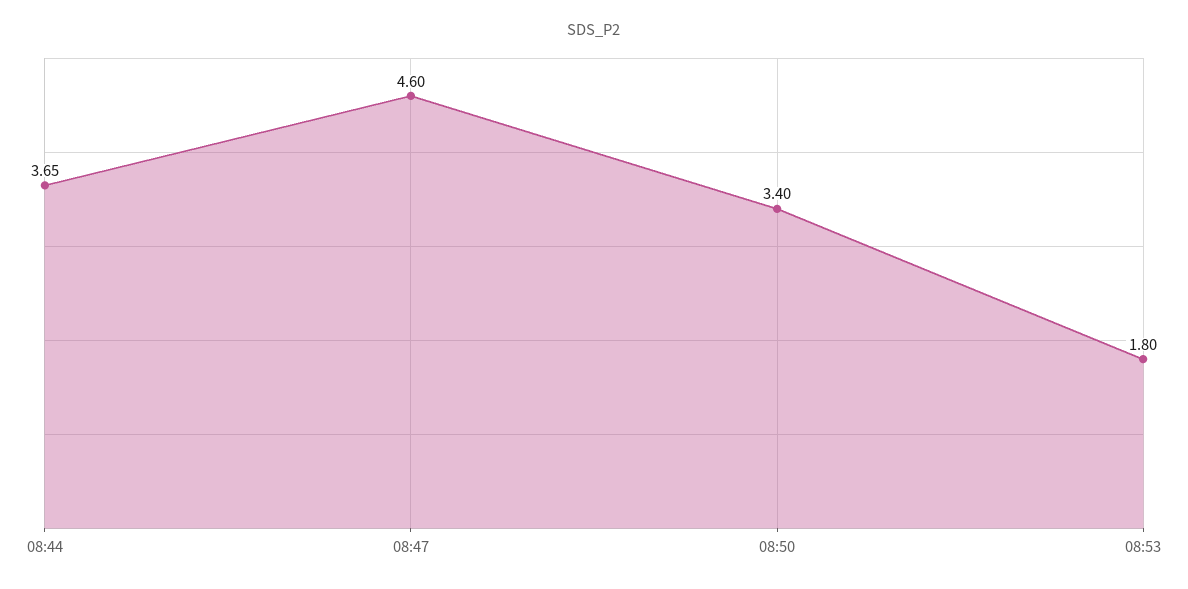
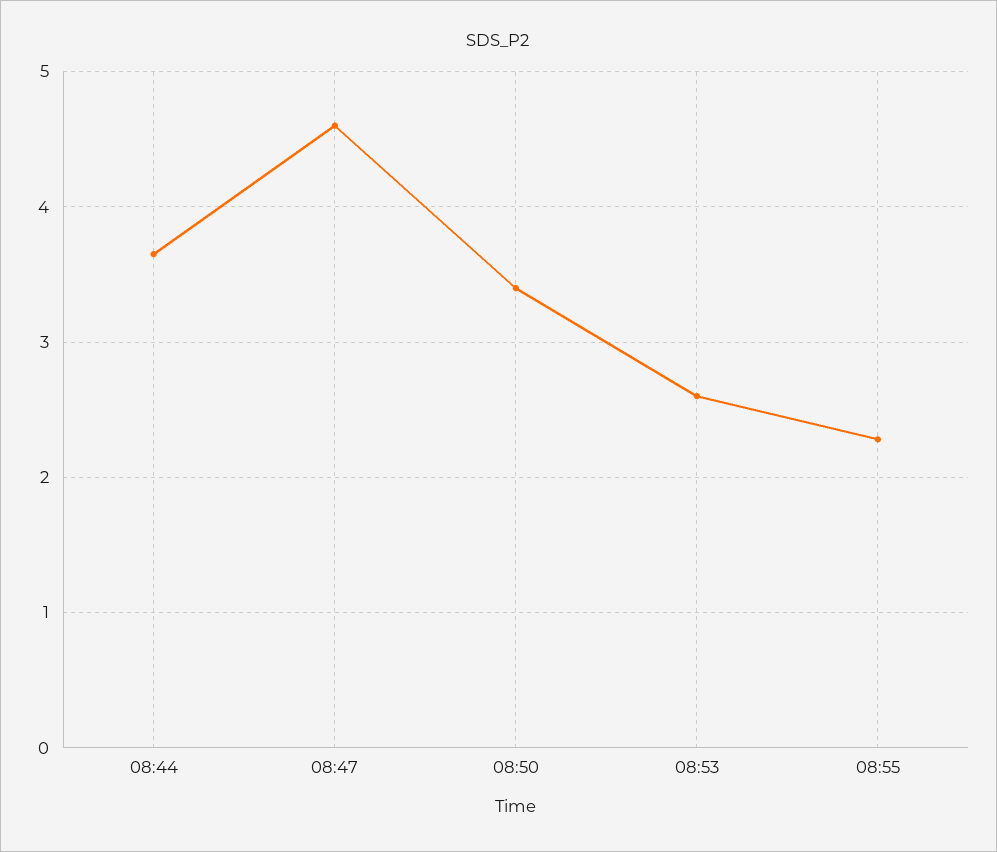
08:53: 1.8 -> 2.6
08:55: none -> 2.3

